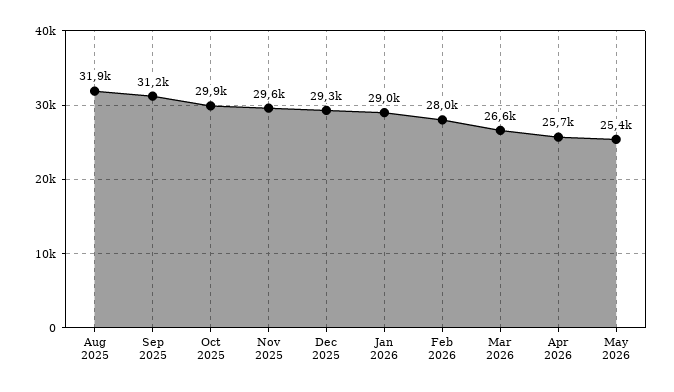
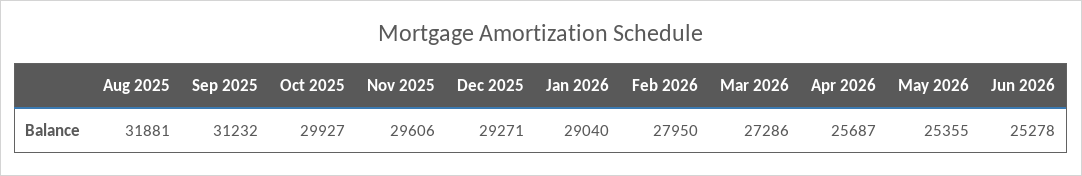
Mar 2026: 26600 -> 27286
Jun 2026: none -> 25278

